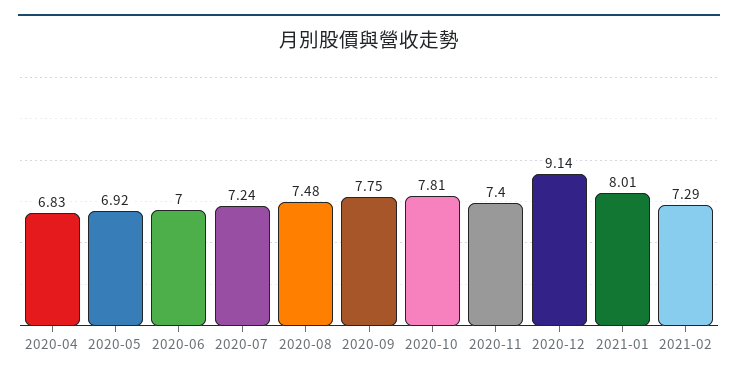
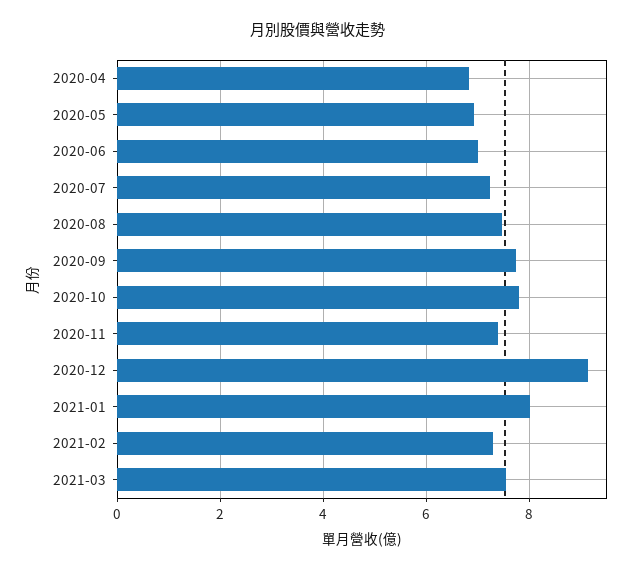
2021-03: none -> 7.6

